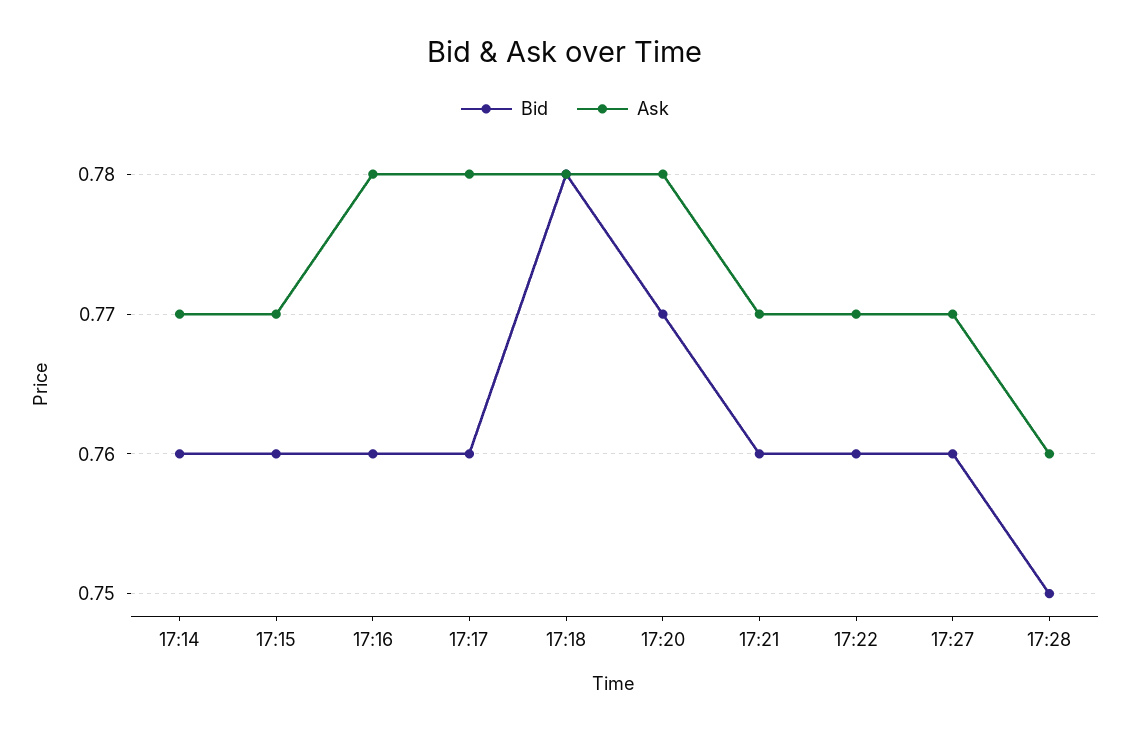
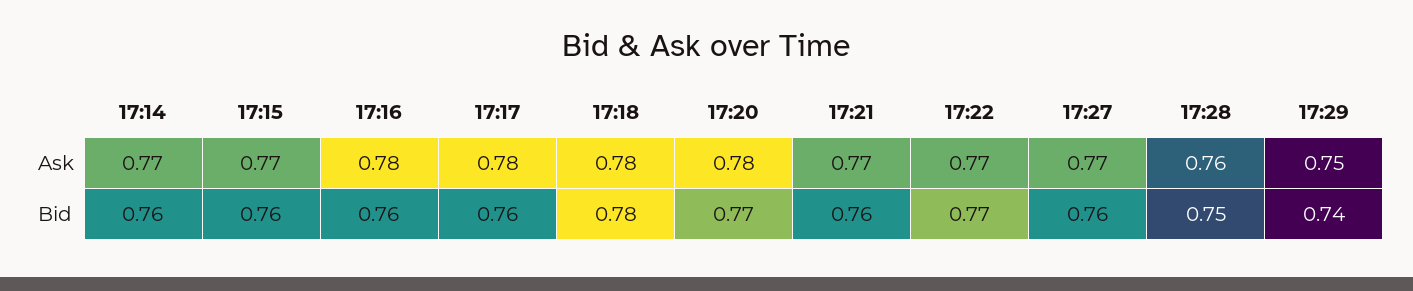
Bid, 17:22: 0.76 -> 0.77
Ask, 17:29: none -> 0.75
Bid, 17:29: none -> 0.74

